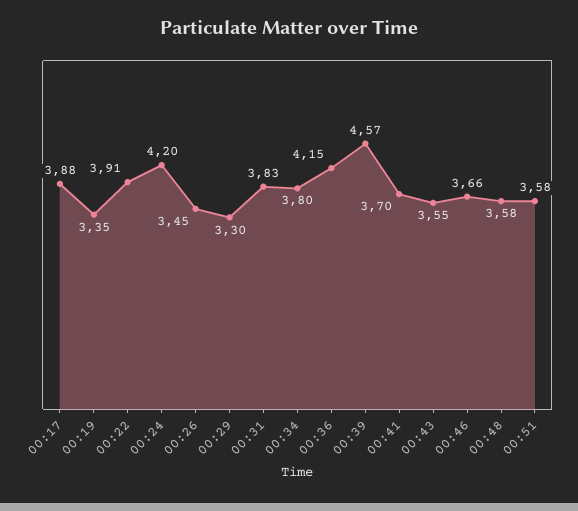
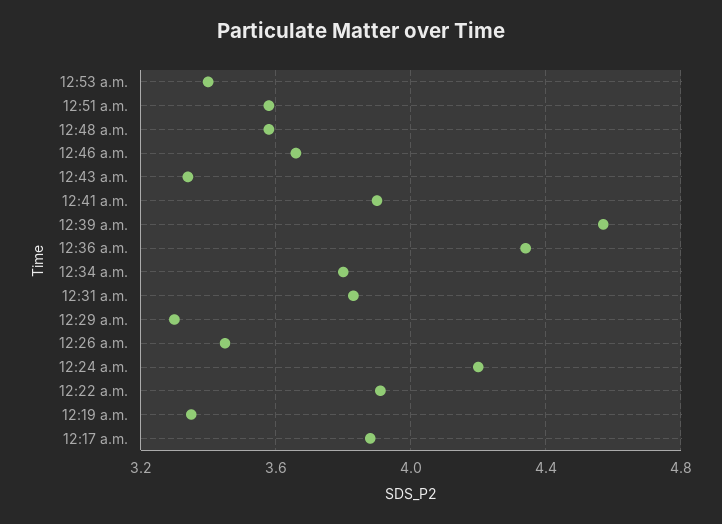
00:36: 4.15 -> 4.35
00:41: 3.7 -> 3.9
00:43: 3.55 -> 3.35
12:53 a.m.: none -> 3.4

